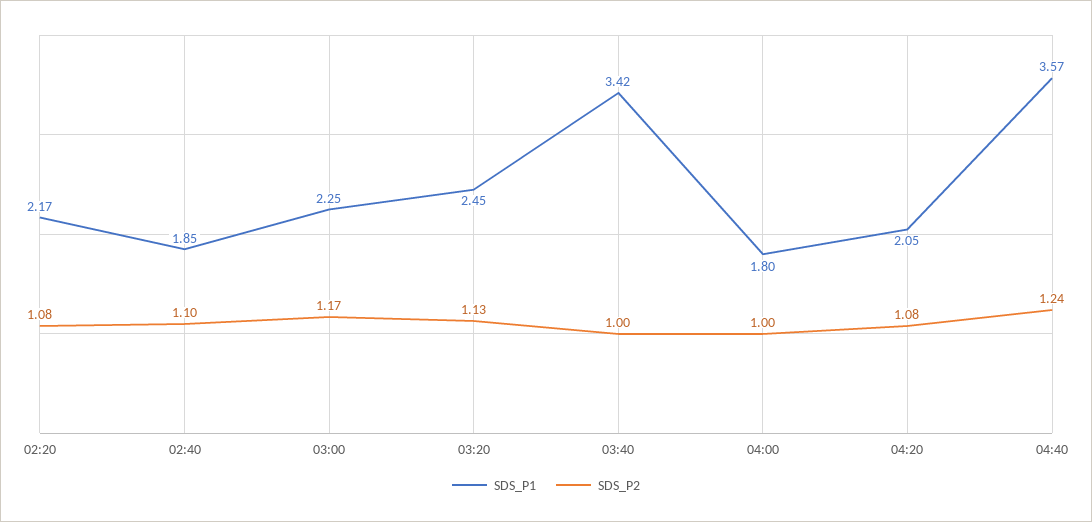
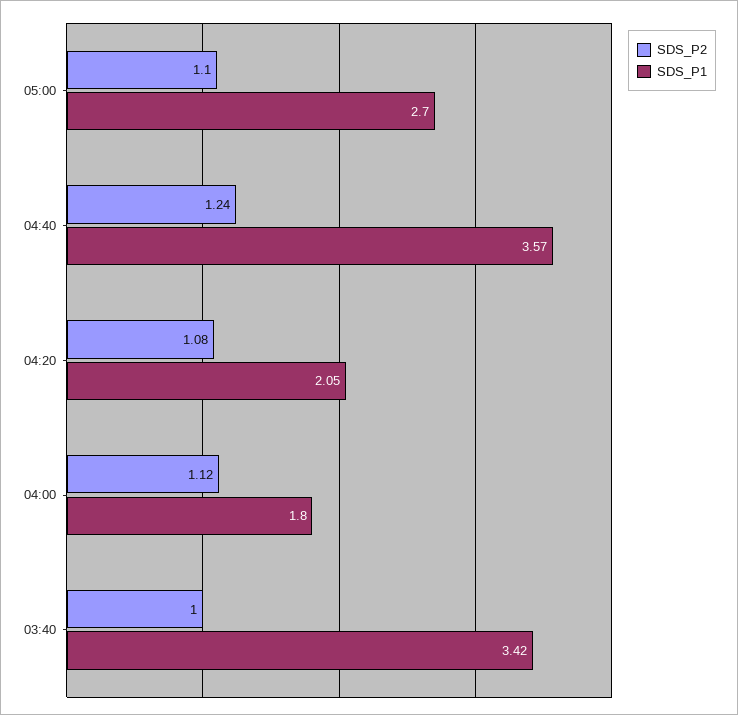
SDS_P1, 02:20: 2.17 -> none
SDS_P2, 02:20: 1.08 -> none
SDS_P1, 02:40: 1.85 -> none
SDS_P2, 02:40: 1.1 -> none
SDS_P1, 03:00: 2.25 -> none
SDS_P2, 03:00: 1.17 -> none
SDS_P1, 03:20: 2.45 -> none
SDS_P2, 03:20: 1.13 -> none
SDS_P2, 04:00: 1 -> 1.12
SDS_P2, 05:00: none -> 1.1
SDS_P1, 05:00: none -> 2.7

